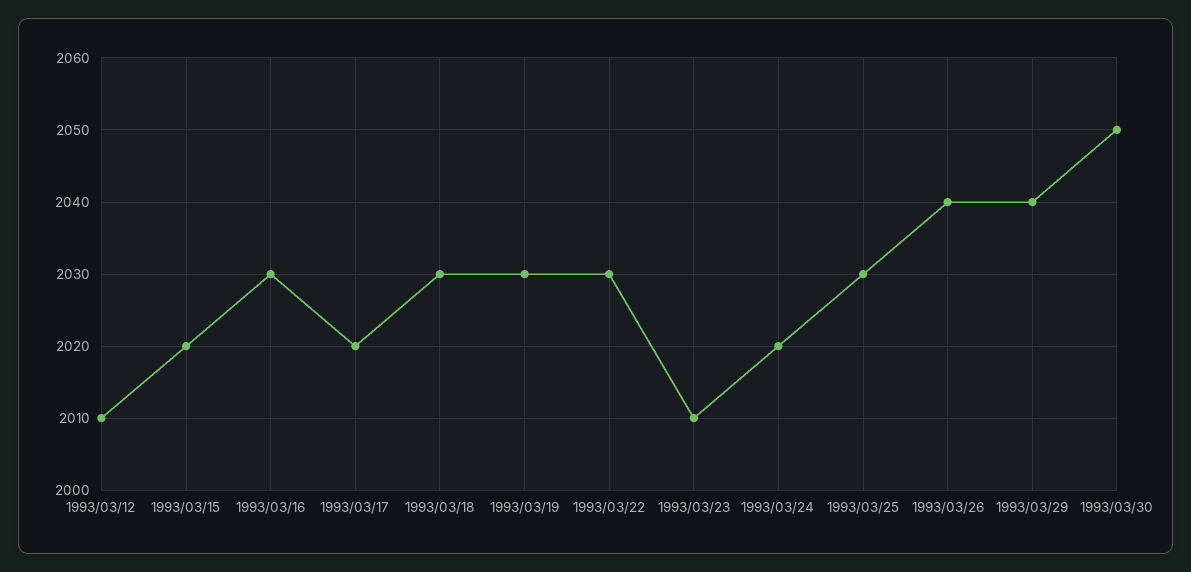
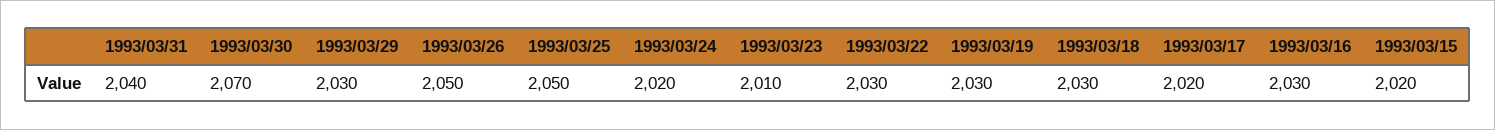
1993/03/12: 2010 -> none
1993/03/25: 2030 -> 2050
1993/03/26: 2040 -> 2050
1993/03/29: 2040 -> 2030
1993/03/30: 2050 -> 2070
1993/03/31: none -> 2040

